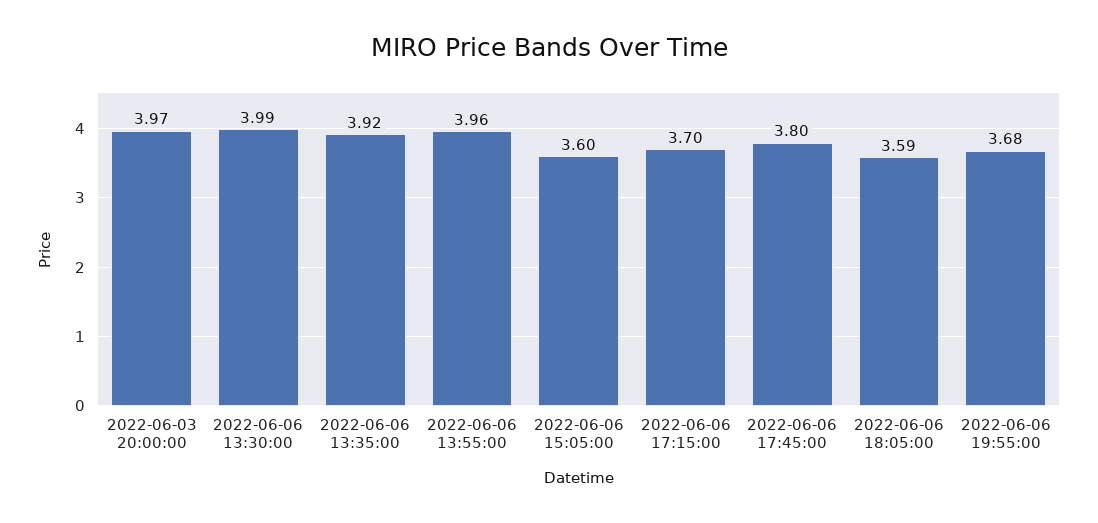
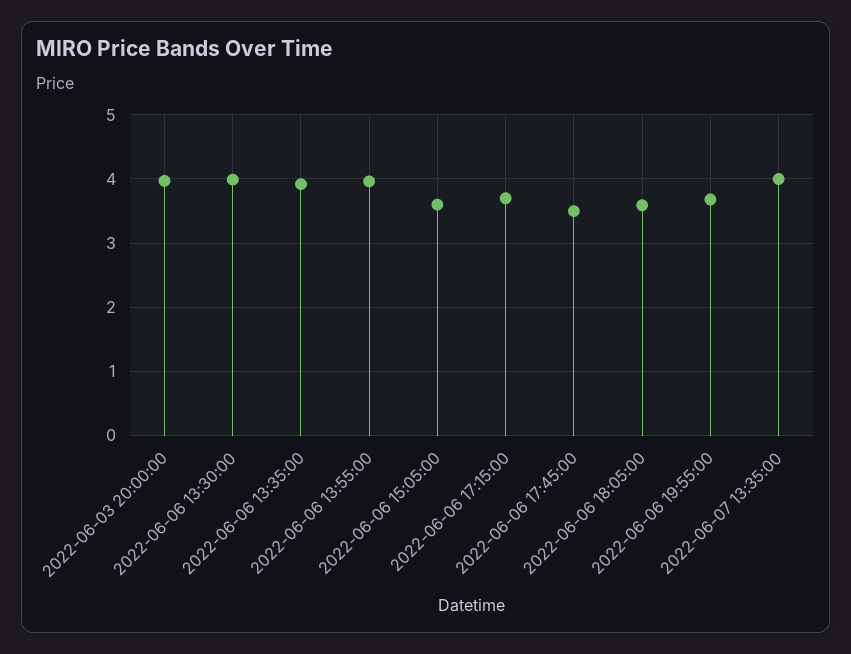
2022-06-06 17:45:00: 3.8 -> 3.5
2022-06-07 13:35:00: none -> 4

